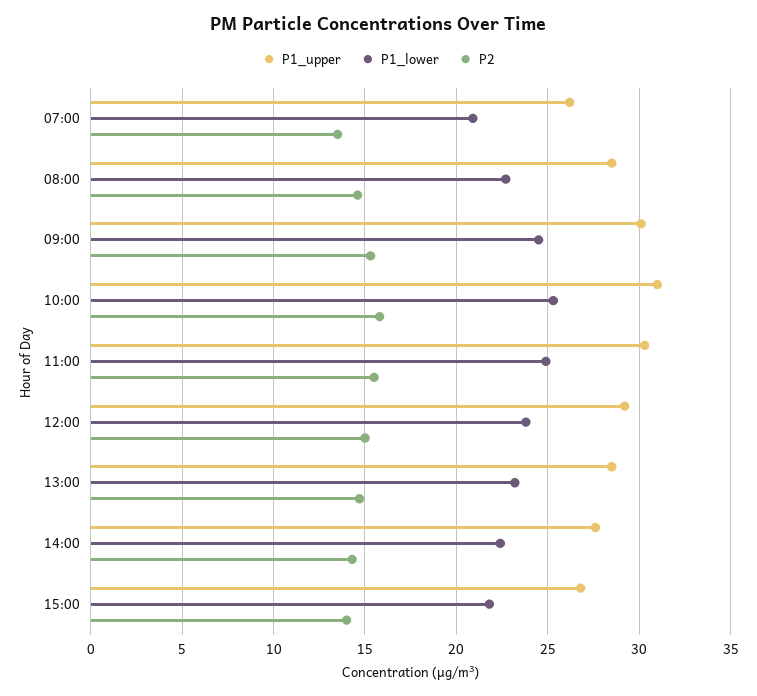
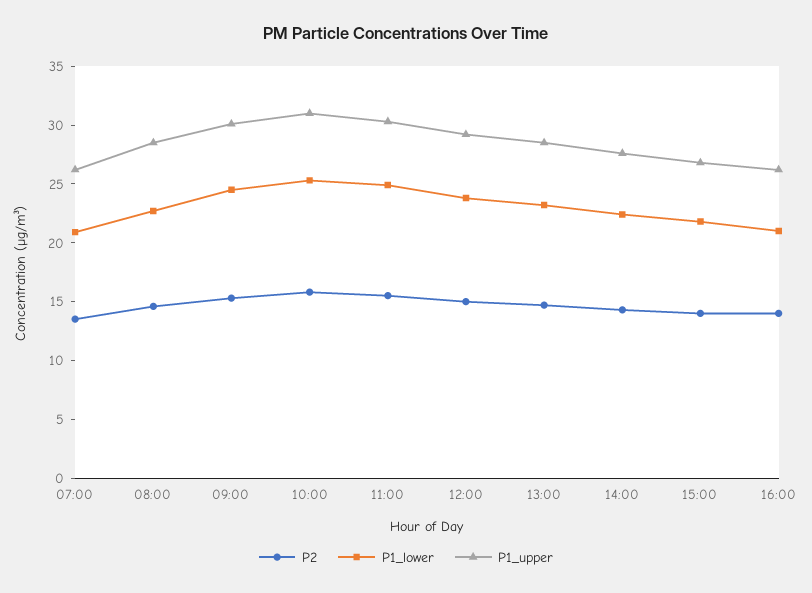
P2, 16:00: none -> 14
P1_lower, 16:00: none -> 21
P1_upper, 16:00: none -> 26

